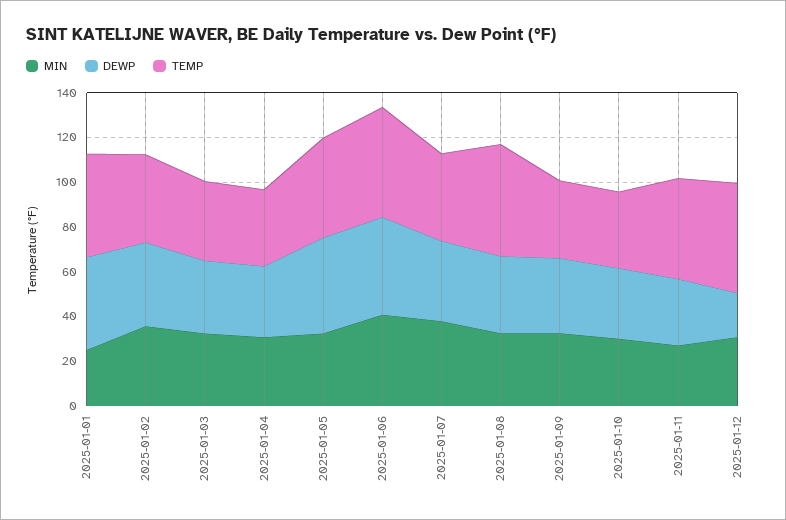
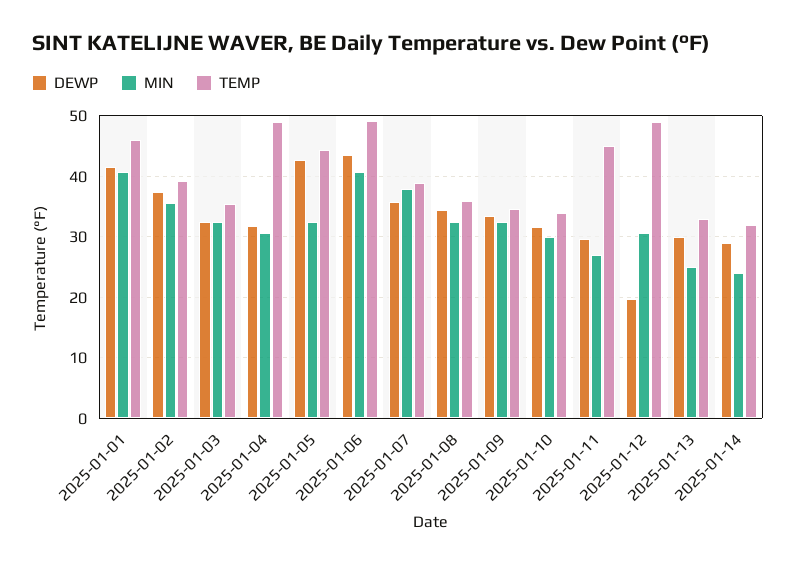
MIN, 2025-01-01: 25 -> 41
TEMP, 2025-01-04: 35 -> 49
TEMP, 2025-01-08: 50 -> 36
DEWP, 2025-01-13: none -> 30
MIN, 2025-01-13: none -> 25
TEMP, 2025-01-13: none -> 33
DEWP, 2025-01-14: none -> 29
MIN, 2025-01-14: none -> 24
TEMP, 2025-01-14: none -> 32

